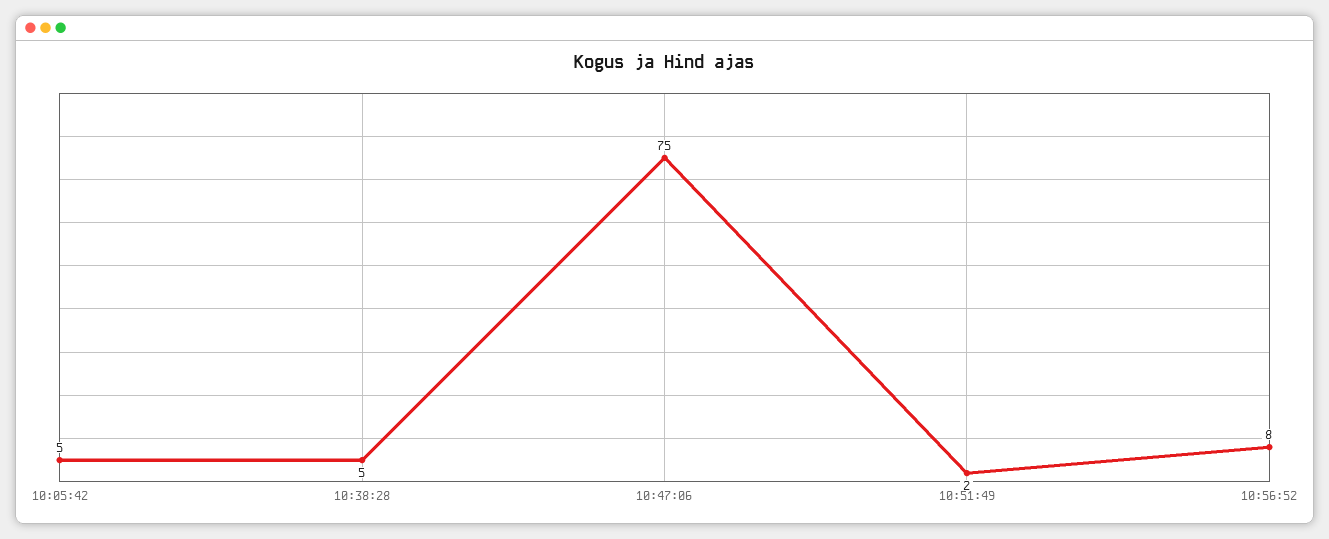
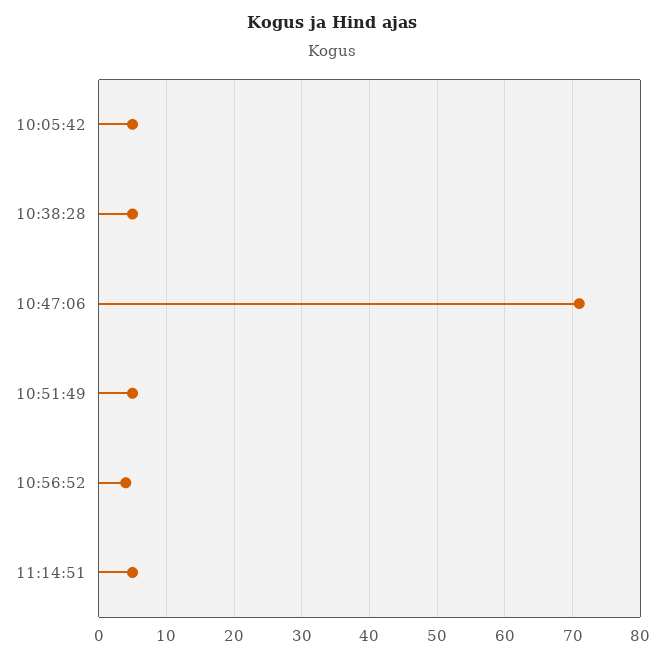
10:47:06: 75 -> 71
10:51:49: 2 -> 5
10:56:52: 8 -> 4
11:14:51: none -> 5

